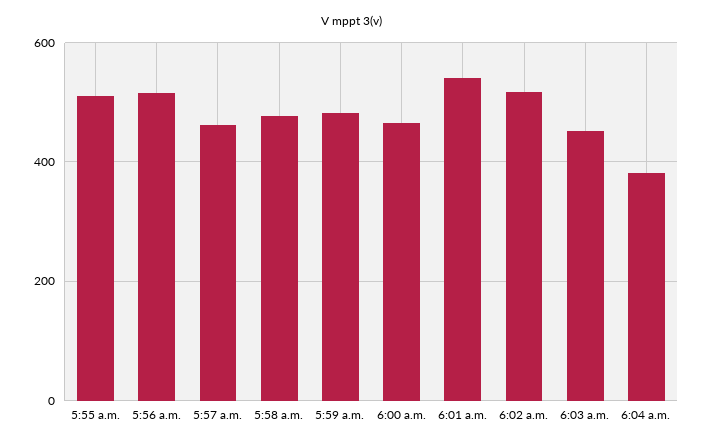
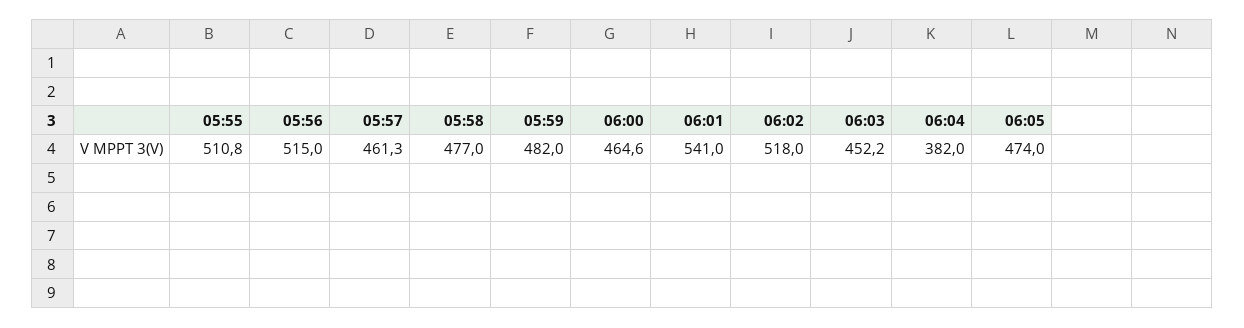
06:05: none -> 474

